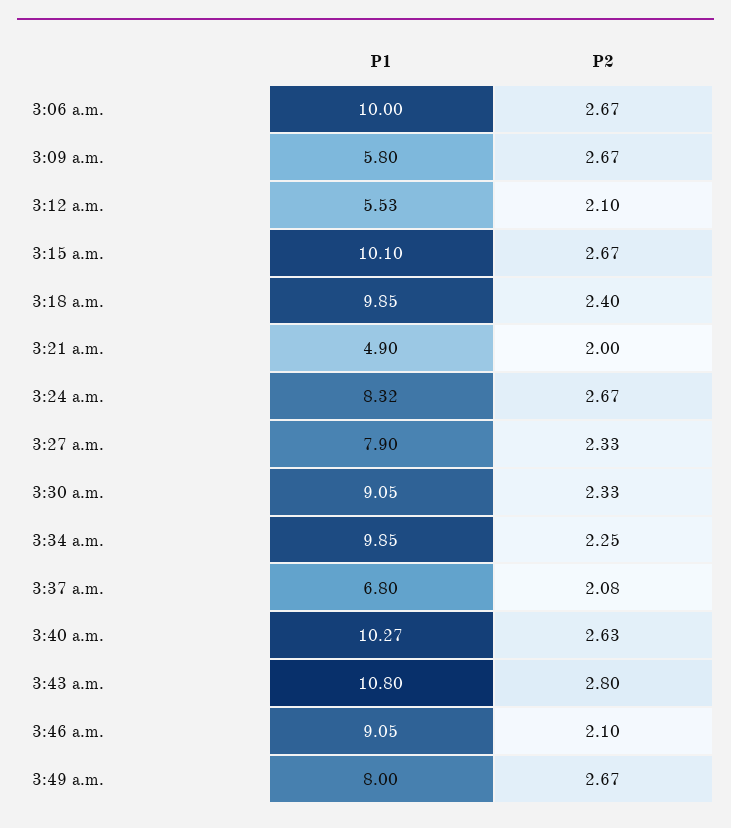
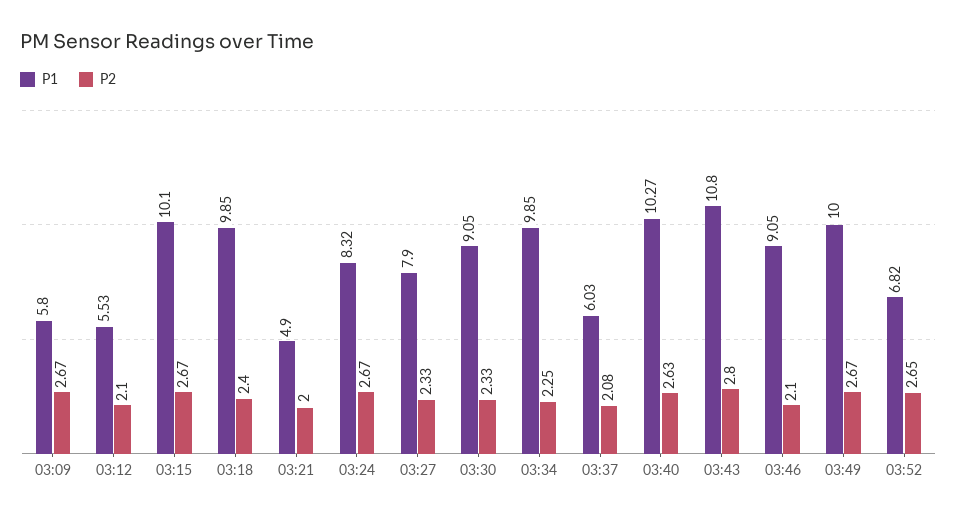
P1, 3:06 a.m.: 10 -> none
P2, 3:06 a.m.: 2.67 -> none
P1, 3:37 a.m.: 6.8 -> 6.03
P1, 3:49 a.m.: 8 -> 10
P1, 03:52: none -> 6.82
P2, 03:52: none -> 2.65

